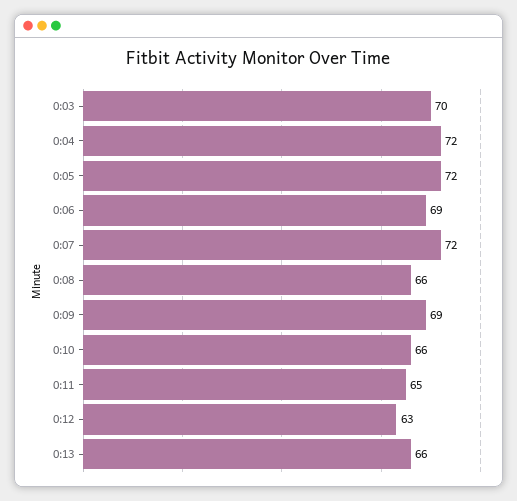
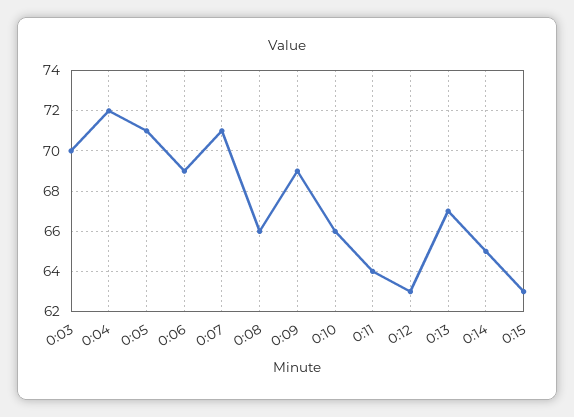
0:05: 72 -> 71
0:07: 72 -> 71
0:11: 65 -> 64
0:13: 66 -> 67
0:14: none -> 65
0:15: none -> 63

